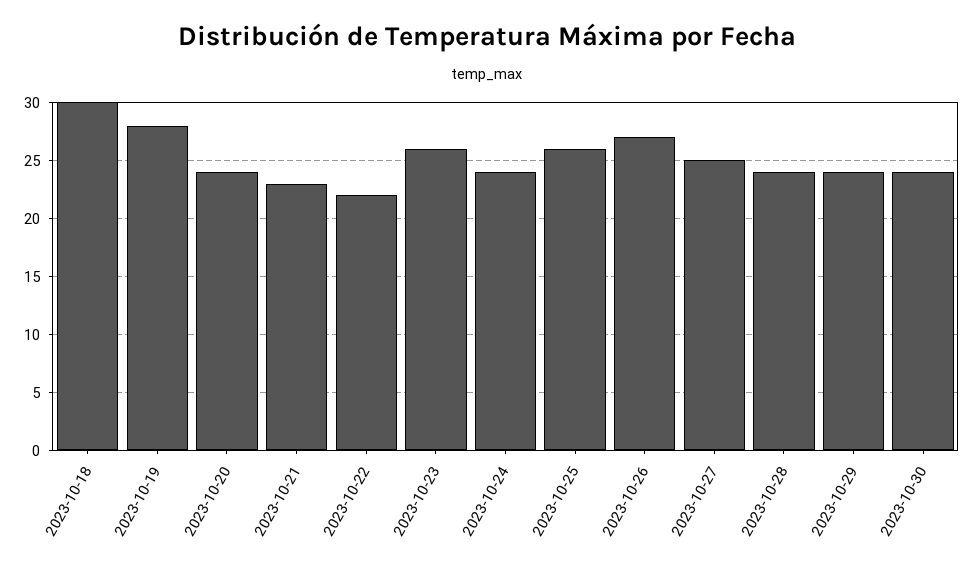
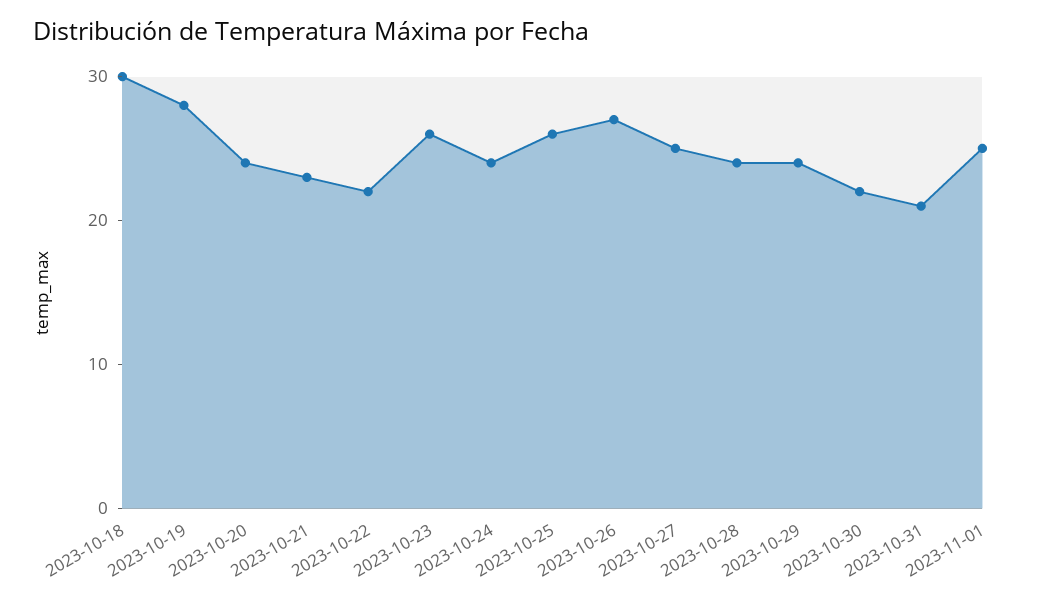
2023-10-30: 24 -> 22
2023-10-31: none -> 21
2023-11-01: none -> 25

